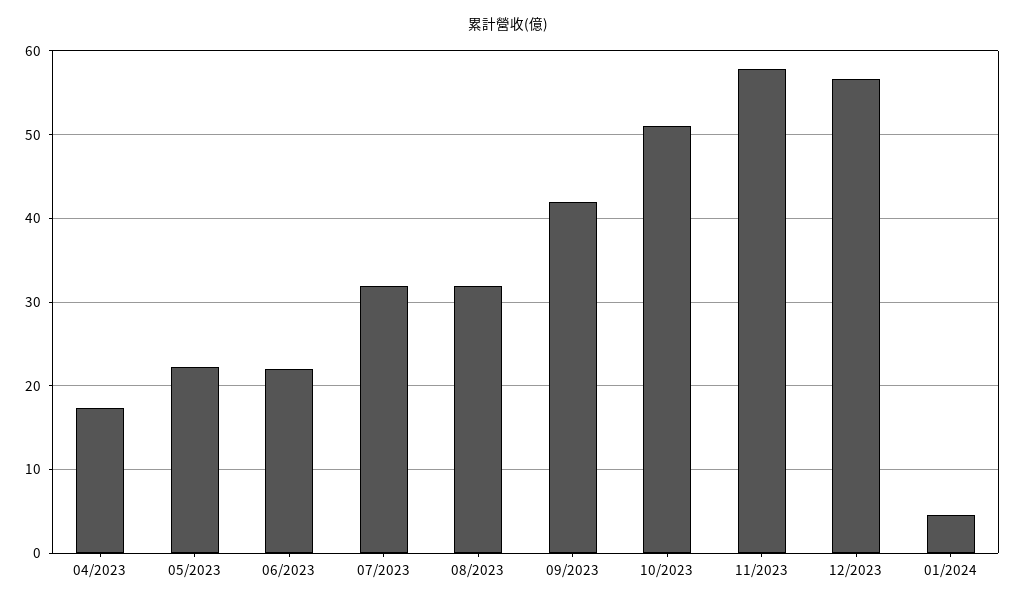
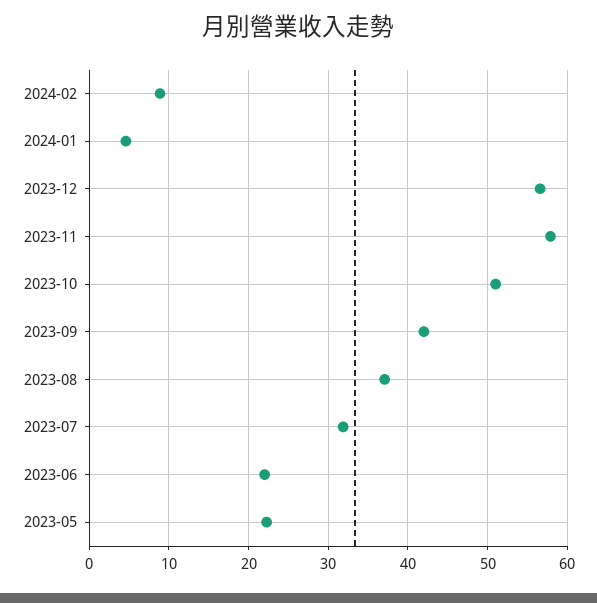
04/2023: 17 -> none
08/2023: 32 -> 37
2024-02: none -> 9

